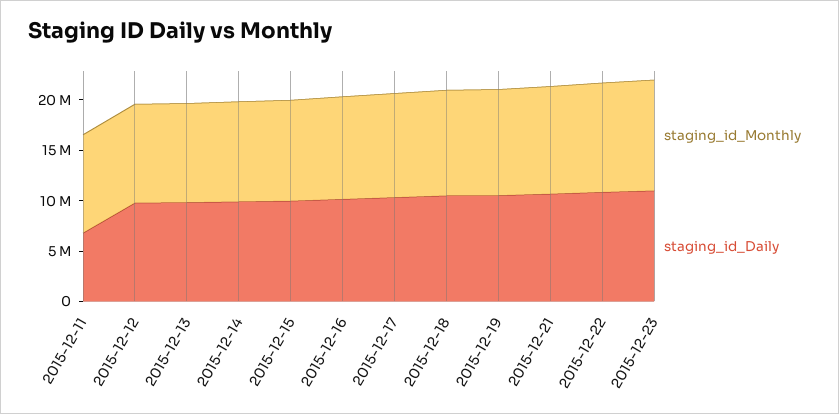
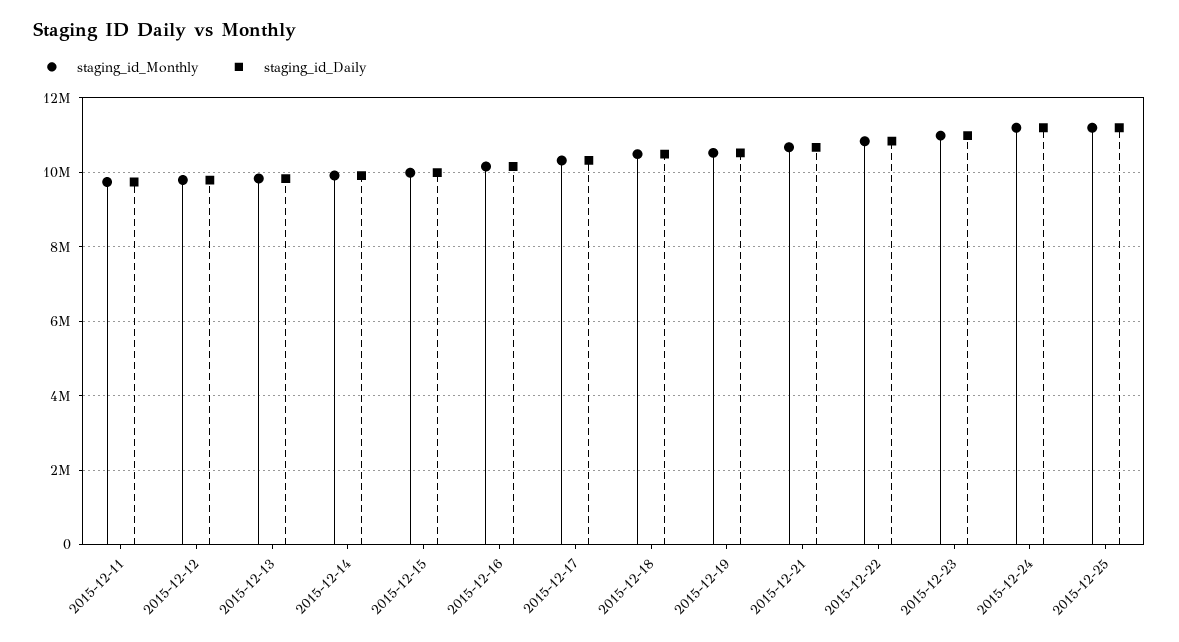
staging_id_Daily, 2015-12-11: 7000000 -> 9800000
staging_id_Monthly, 2015-12-24: none -> 11200000
staging_id_Daily, 2015-12-24: none -> 11200000
staging_id_Monthly, 2015-12-25: none -> 11200000
staging_id_Daily, 2015-12-25: none -> 11200000

